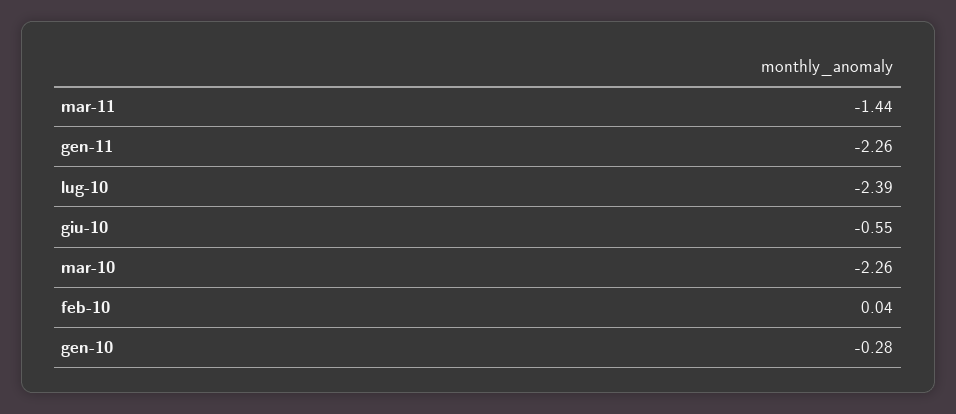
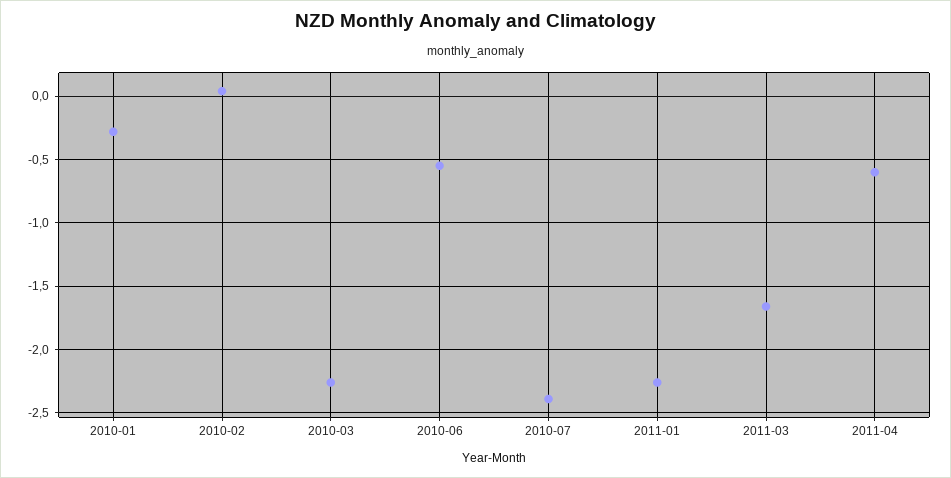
mar-11: -1.44 -> -1.65
2011-04: none -> -0.6

